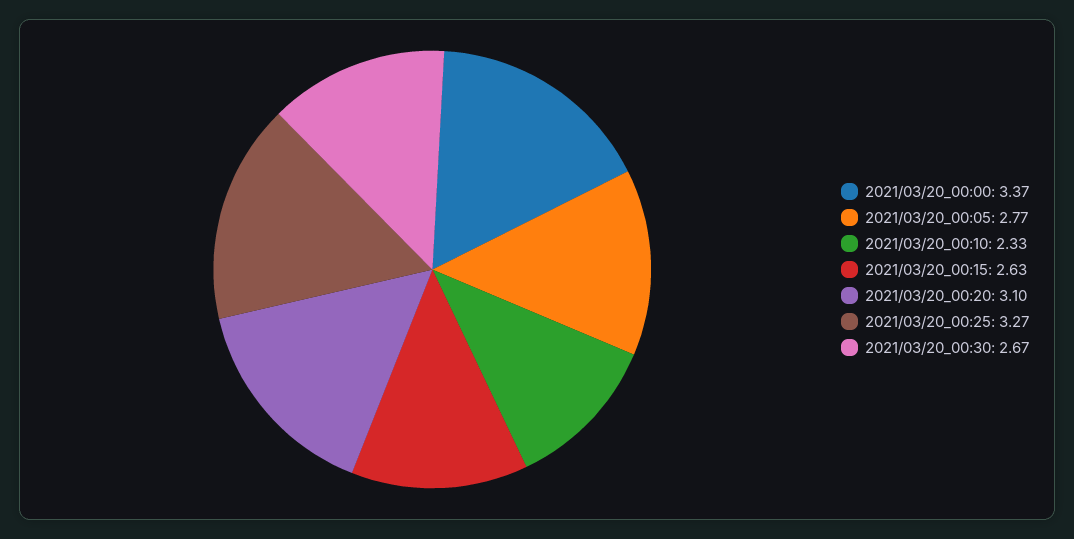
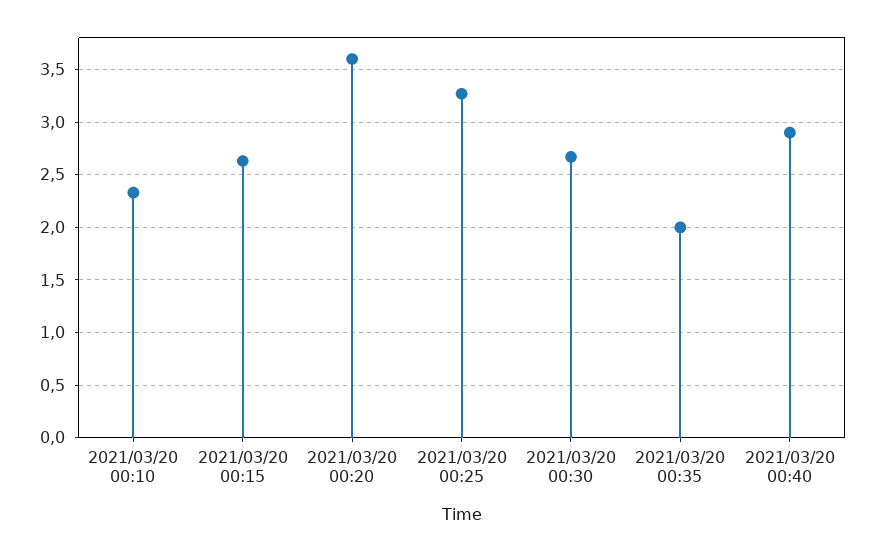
2021/03/20_00:00: 3.37 -> none
2021/03/20_00:05: 2.77 -> none
2021/03/20_00:20: 3.1 -> 3.6
2021/03/20 00:35: none -> 2
2021/03/20 00:40: none -> 2.9

